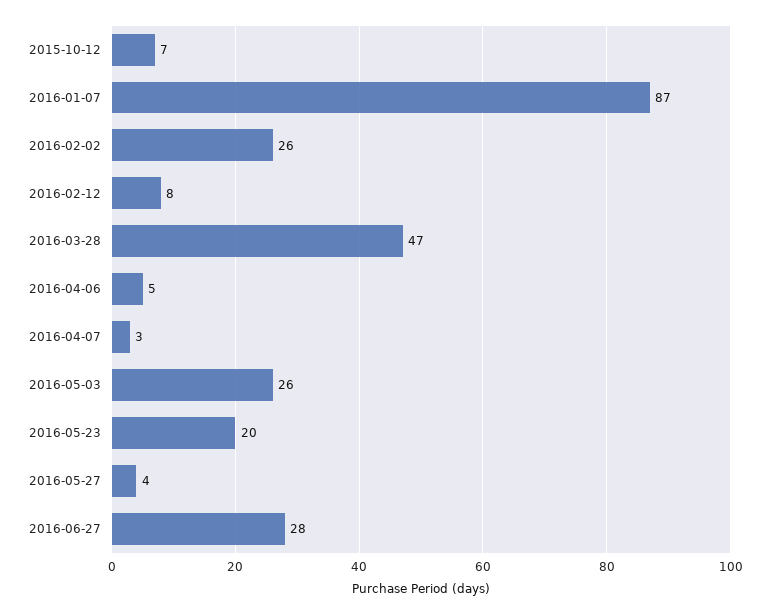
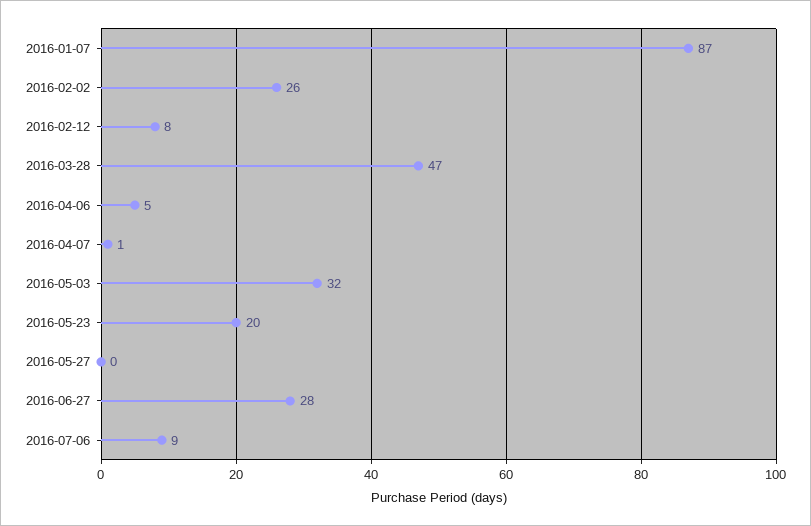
2015-10-12: 7 -> none
2016-04-07: 3 -> 1
2016-05-03: 26 -> 32
2016-05-27: 4 -> 0
2016-07-06: none -> 9

